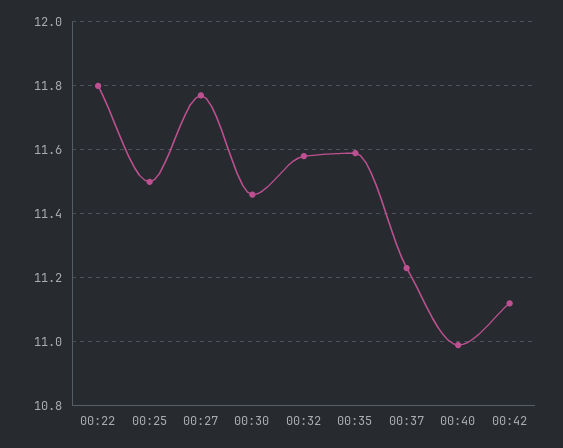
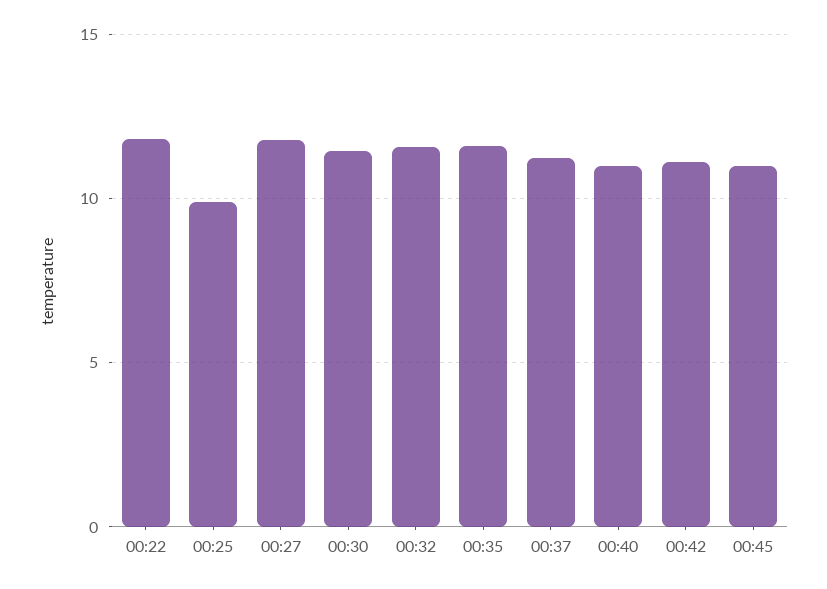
00:25: 11.5 -> 10
00:45: none -> 11

